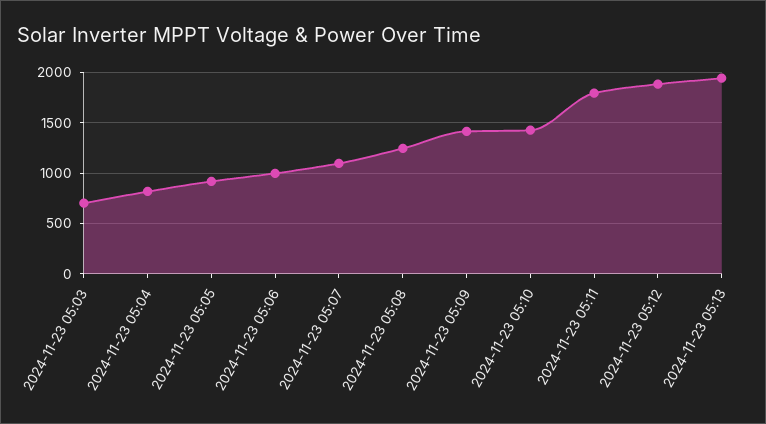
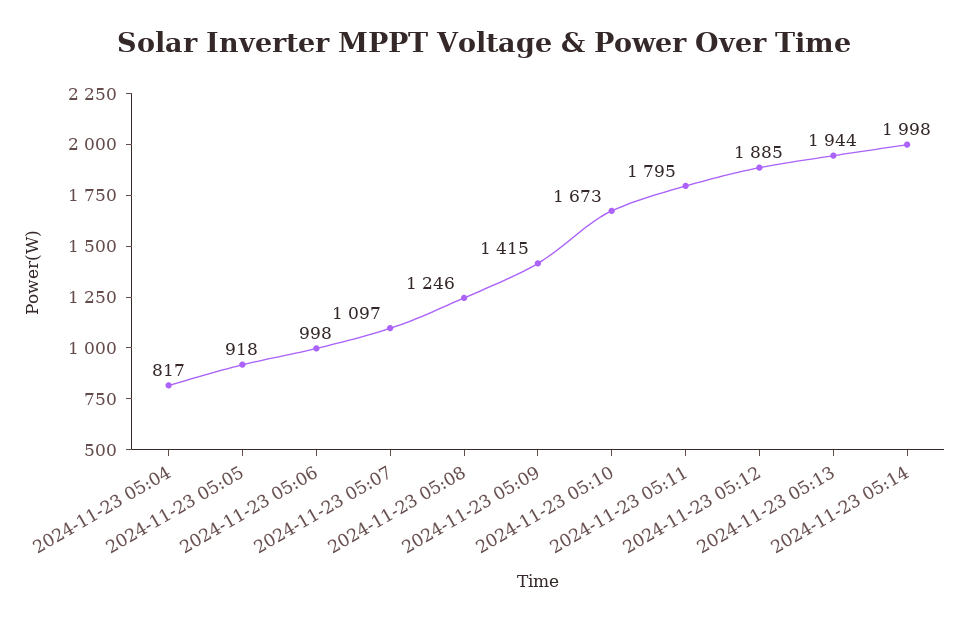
2024-11-23 05:03: 700 -> none
2024-11-23 05:10: 1400 -> 1673
2024-11-23 05:14: none -> 1998

